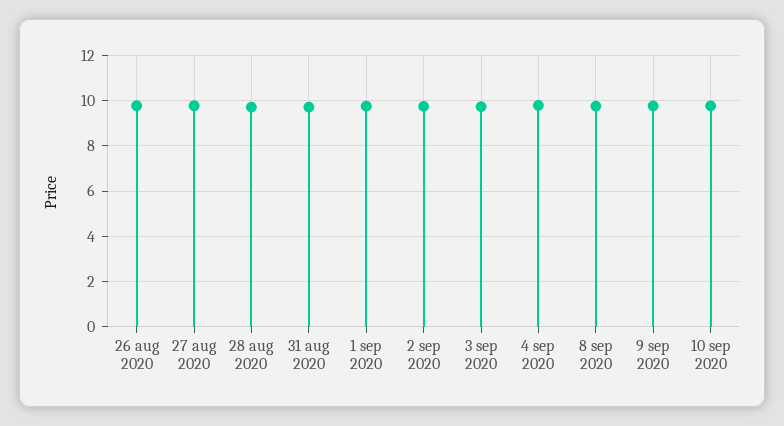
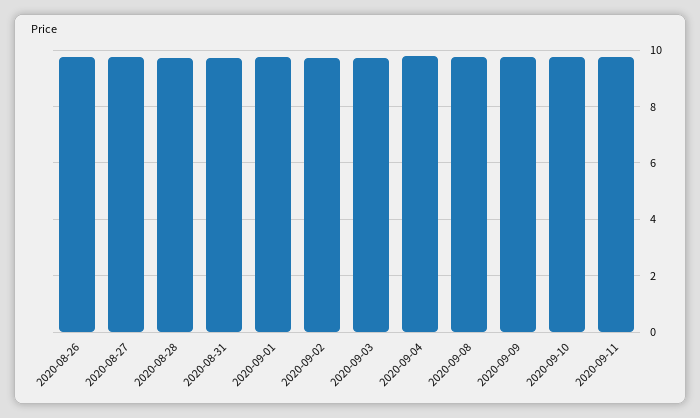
2020-09-11: none -> 9.75

